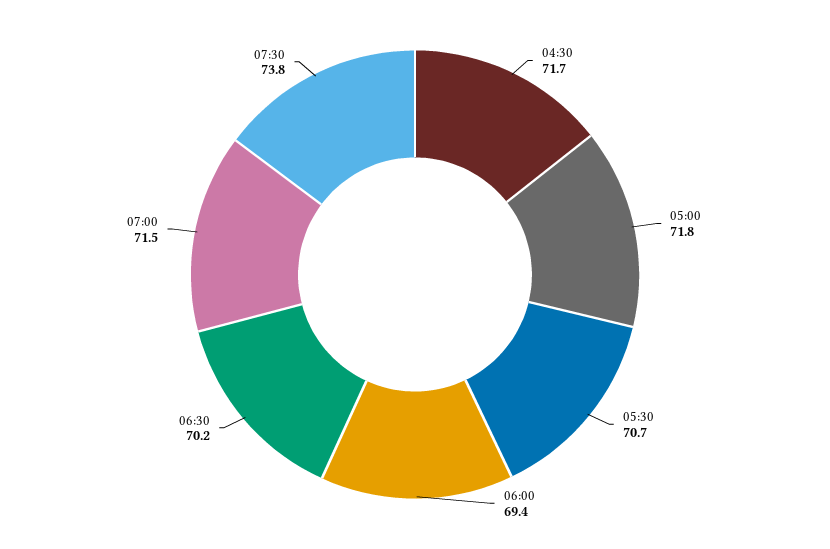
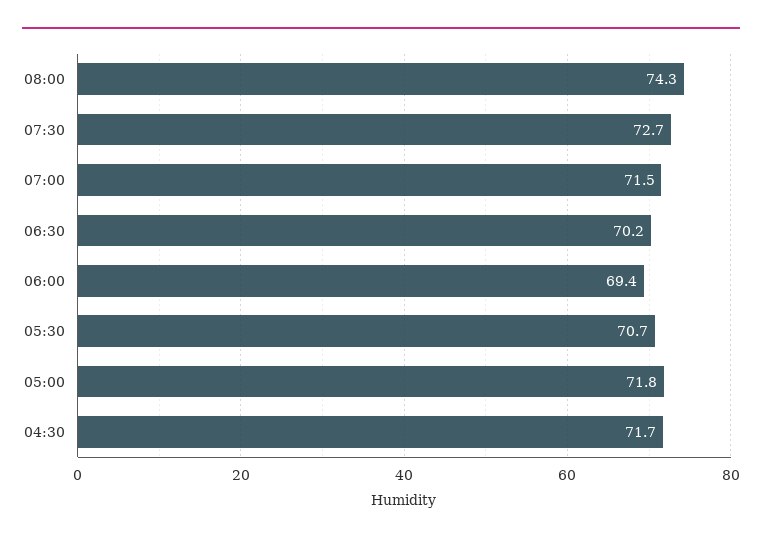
07:30: 73.8 -> 72.7
08:00: none -> 74.3

